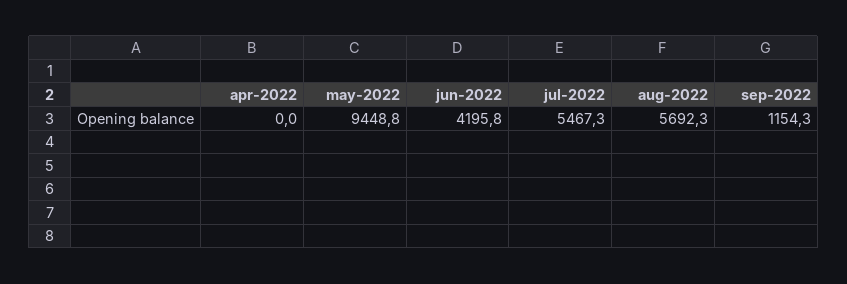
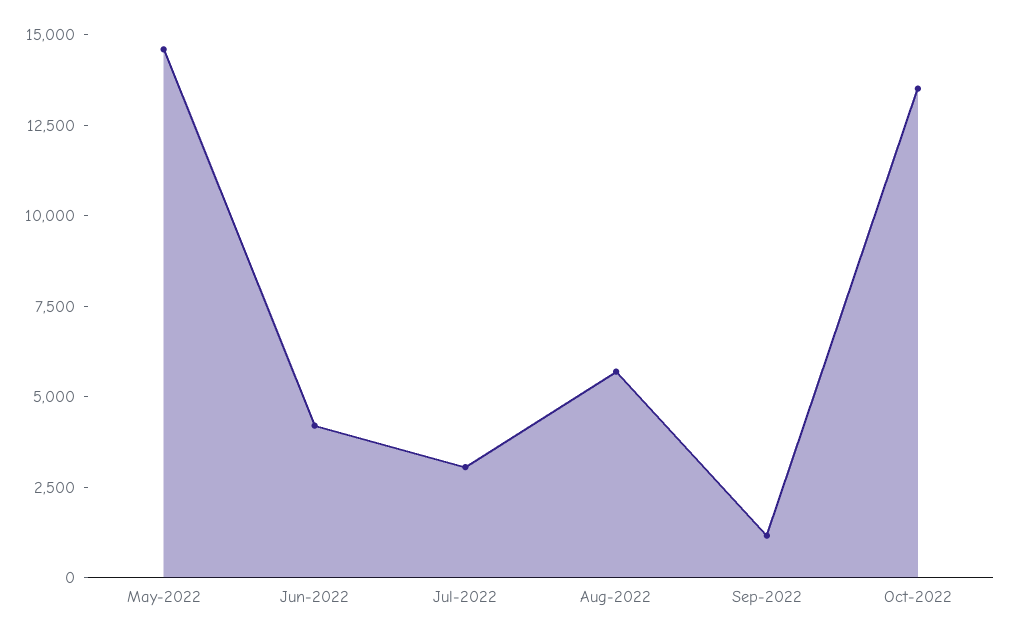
apr-2022: 0 -> none
may-2022: 9448.8 -> 14500
jul-2022: 5467.3 -> 3000
Oct-2022: none -> 13500

